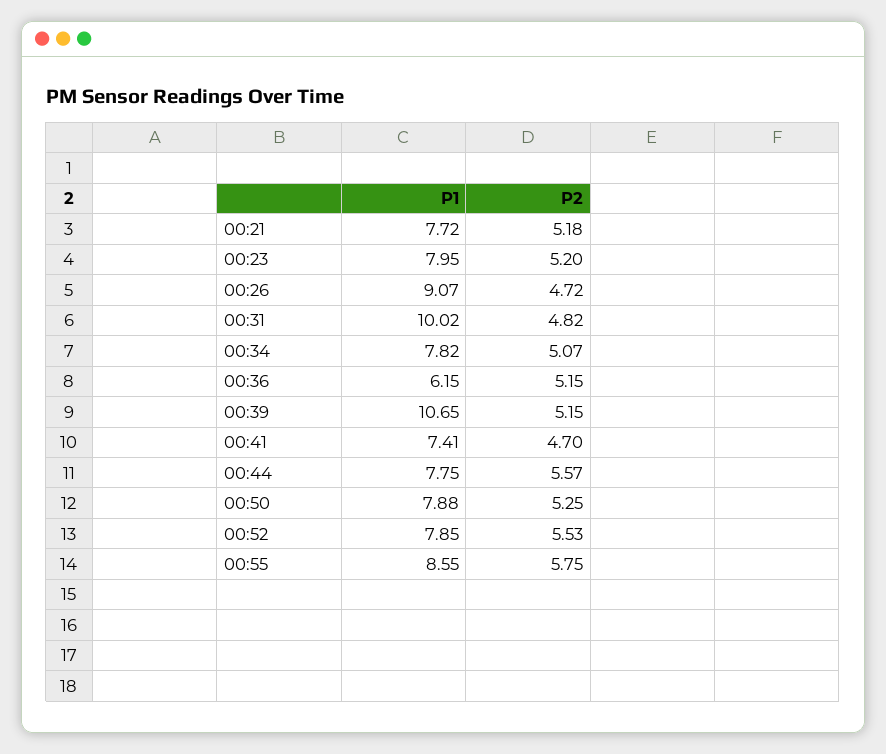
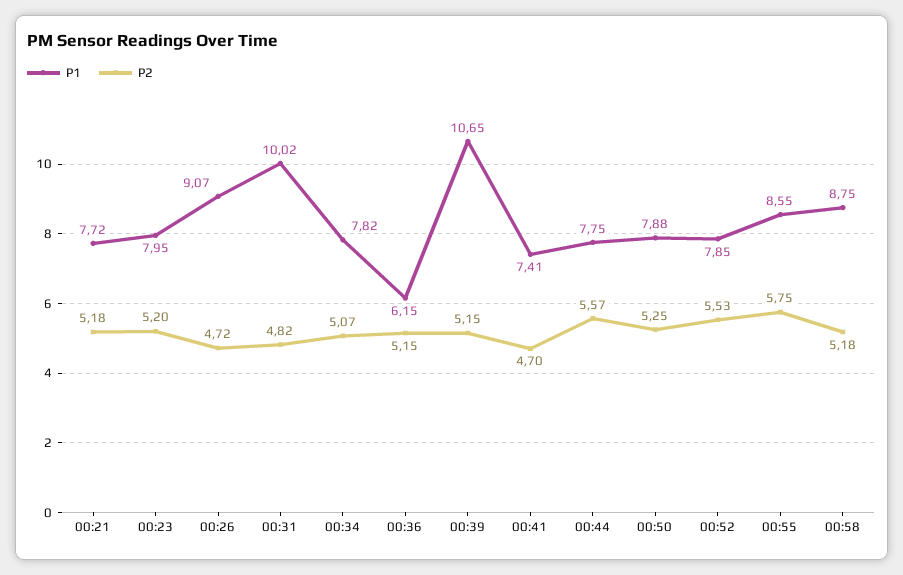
P1, 00:58: none -> 8.75
P2, 00:58: none -> 5.18

